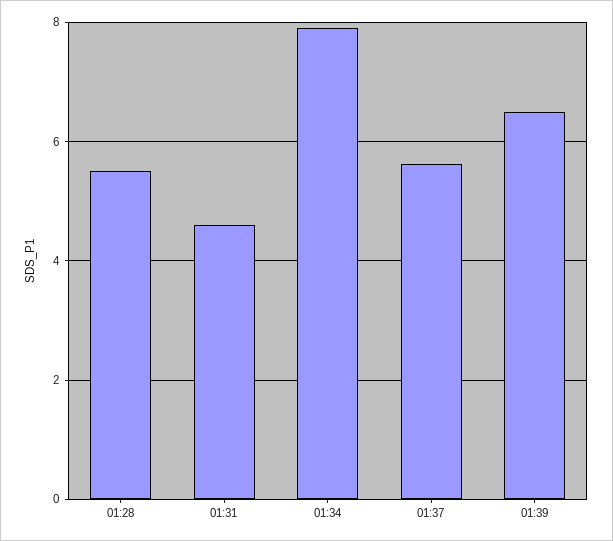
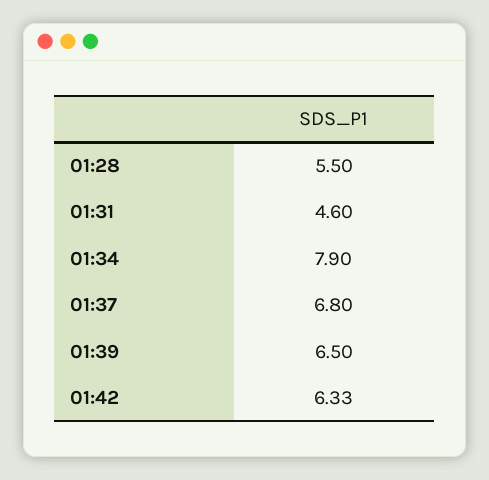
01:37: 5.6 -> 6.8
01:42: none -> 6.33

